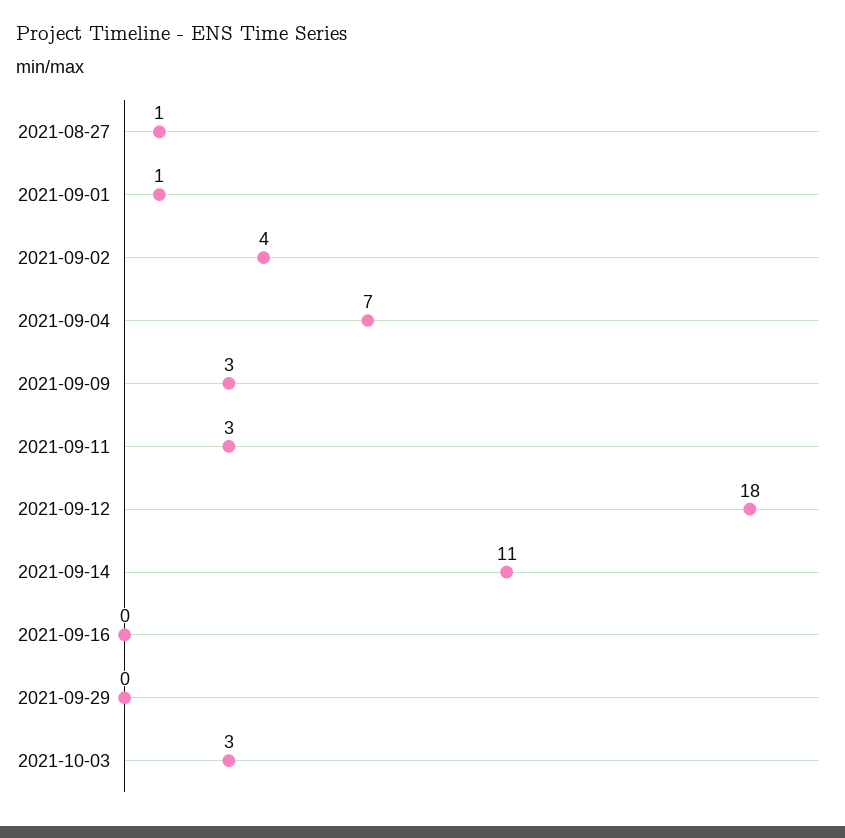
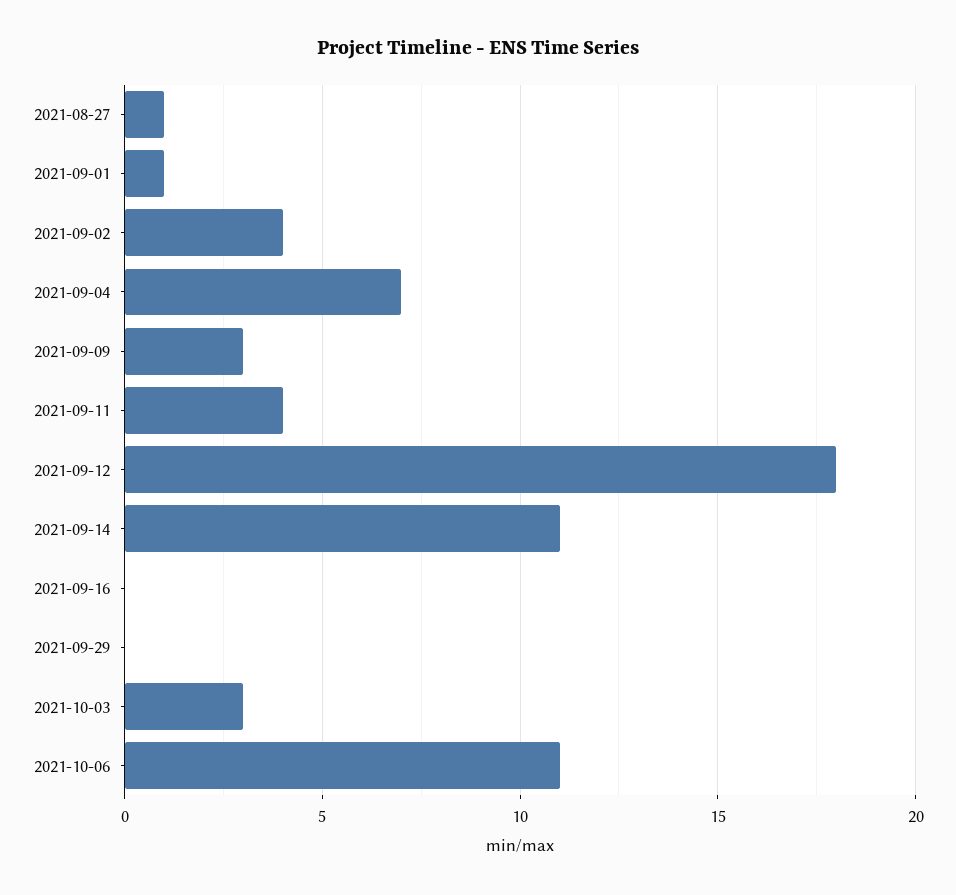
2021-09-11: 3 -> 4
2021-10-06: none -> 11

